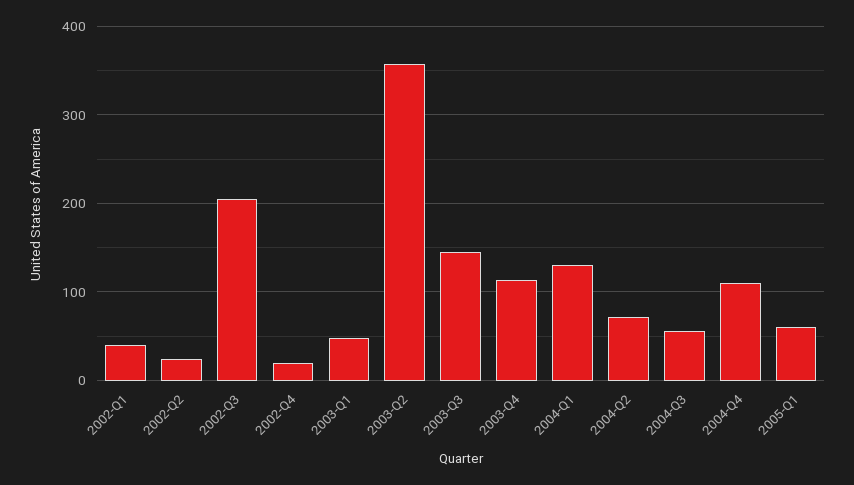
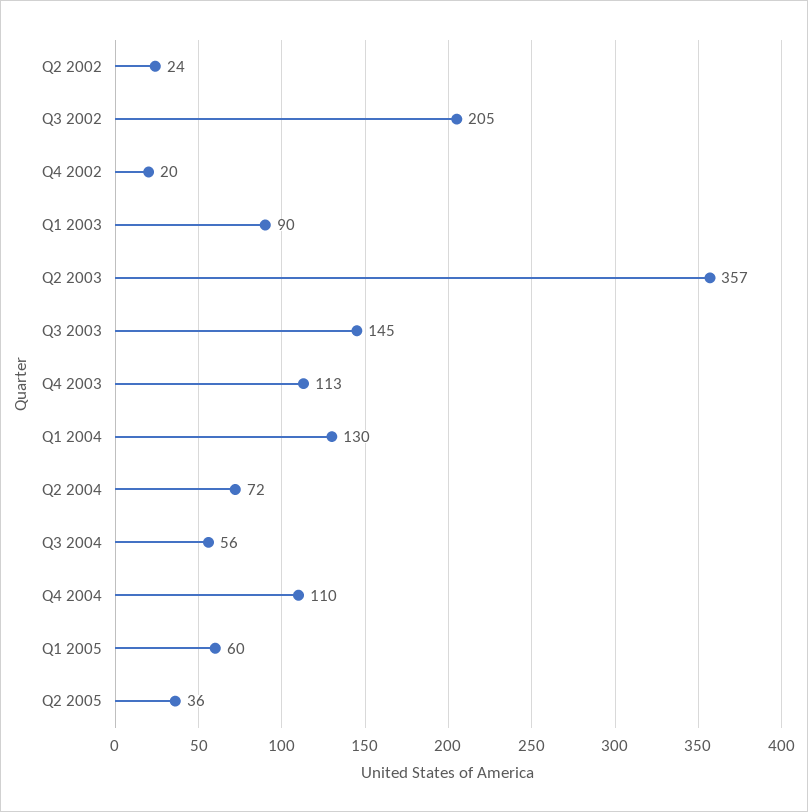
2002-Q1: 40 -> none
2003-Q1: 50 -> 90
Q2 2005: none -> 36

